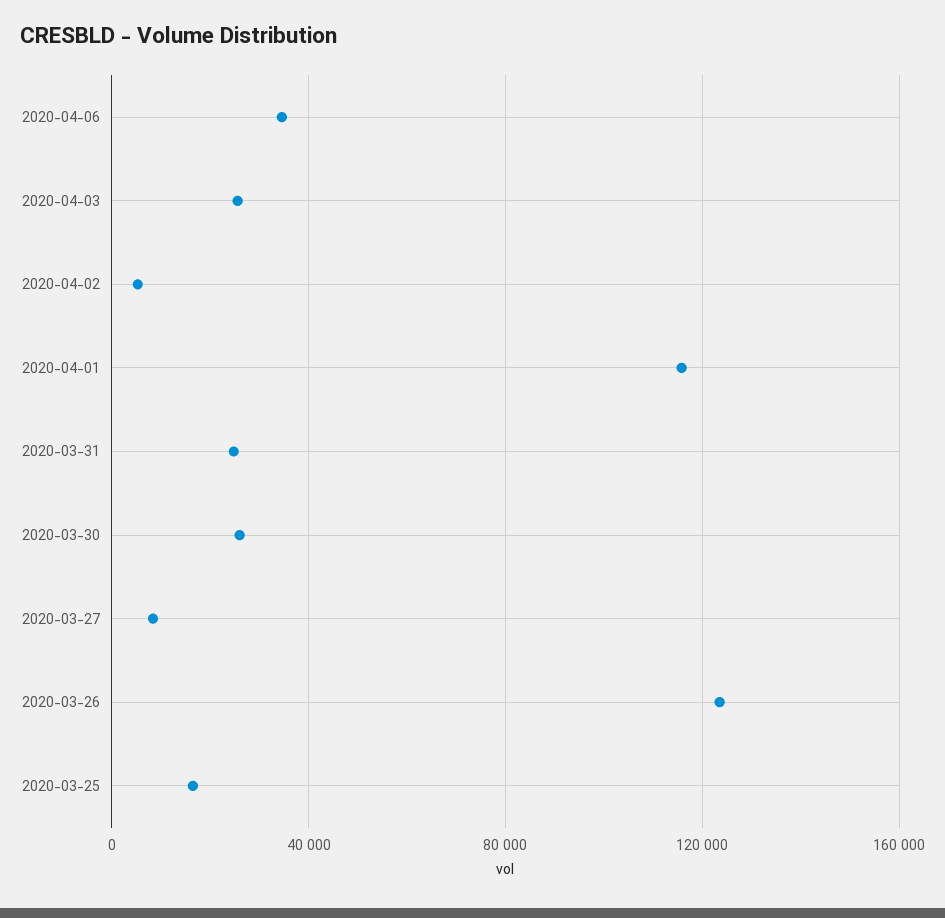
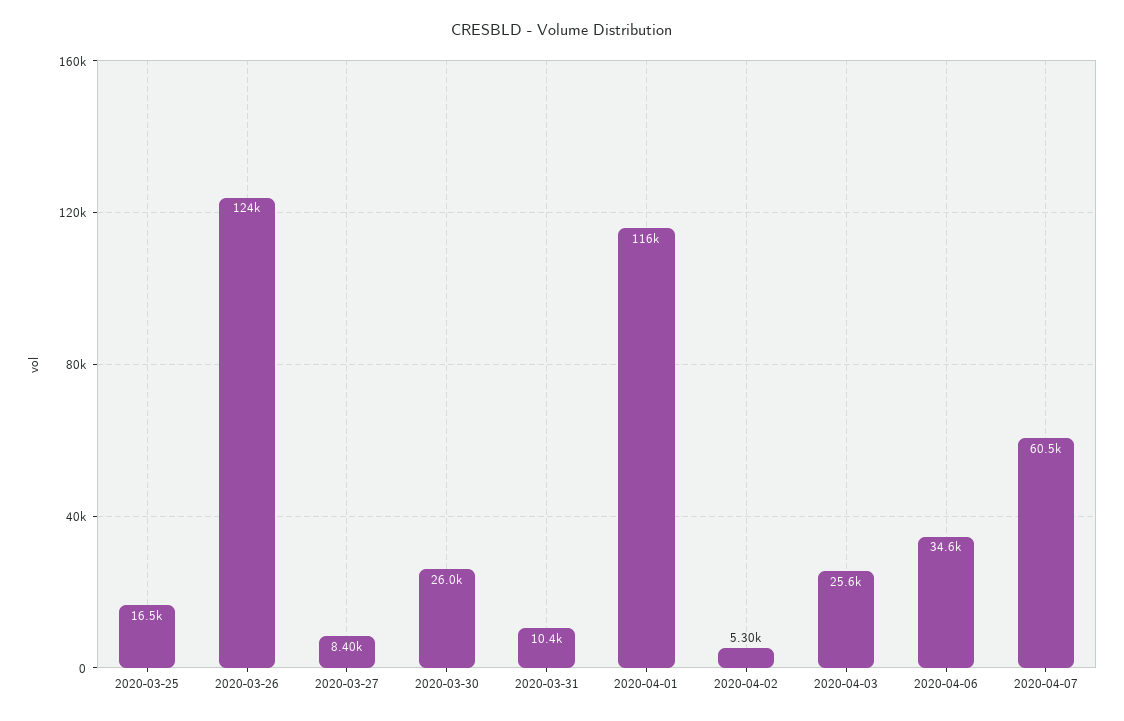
2020-03-31: 25000 -> 10400
2020-04-07: none -> 60500

